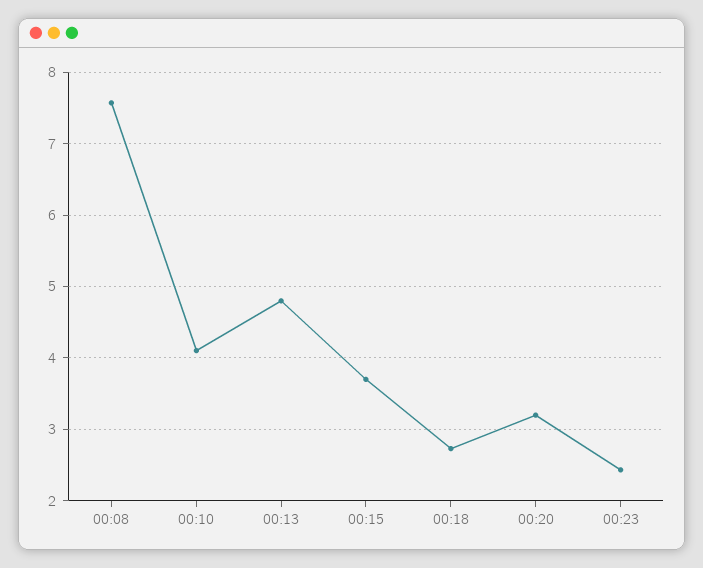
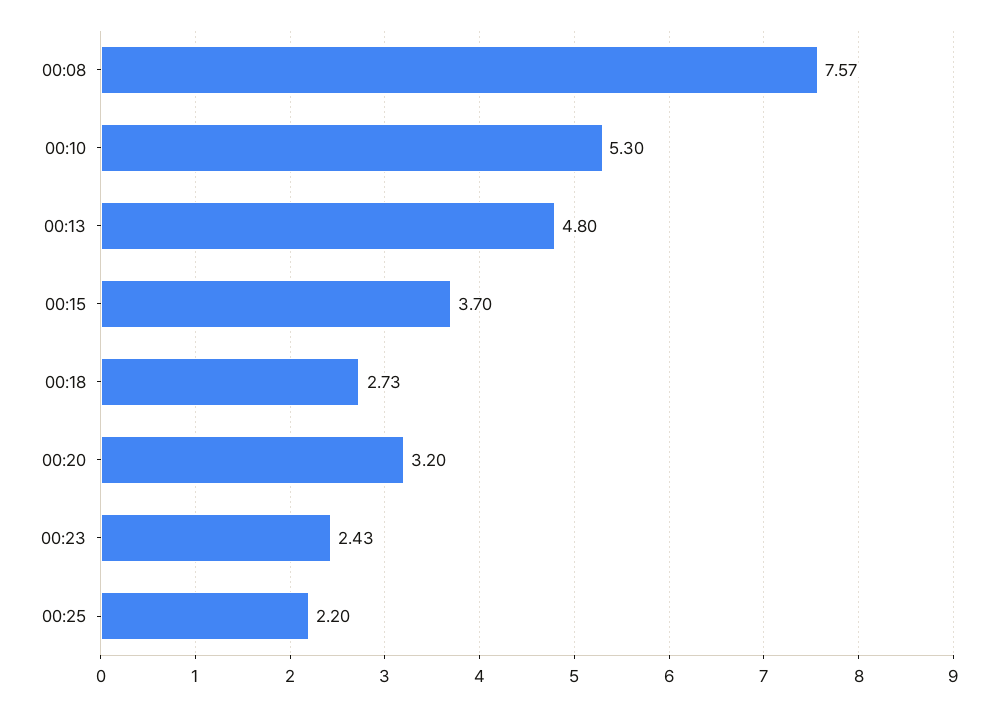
00:10: 4.1 -> 5.3
00:25: none -> 2.2

